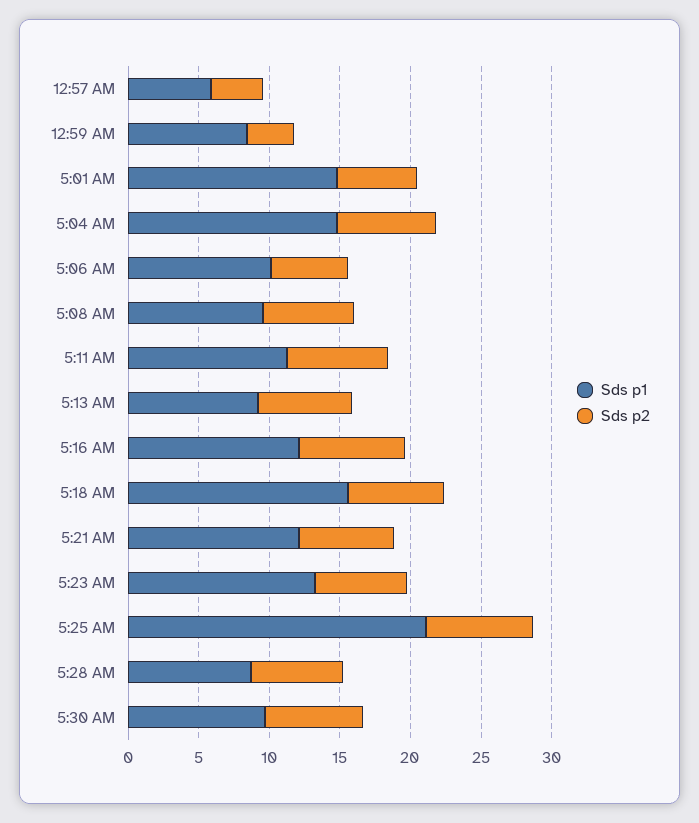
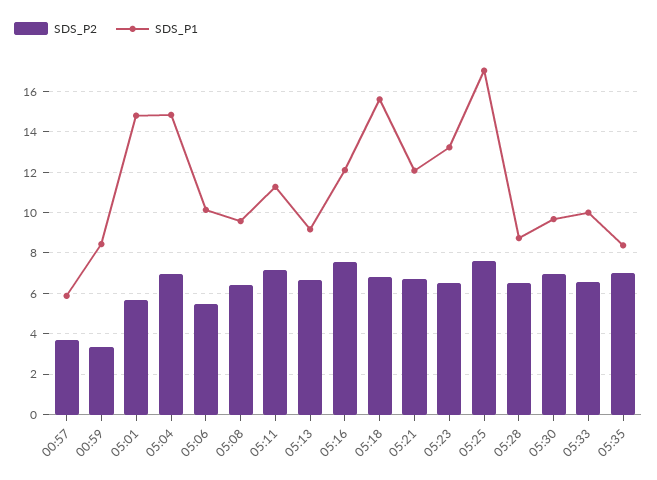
Sds p1, 5:25 AM: 21 -> 17
Sds p2, 05:33: none -> 6.5
Sds p1, 05:33: none -> 10
Sds p2, 05:35: none -> 7
Sds p1, 05:35: none -> 8.5

